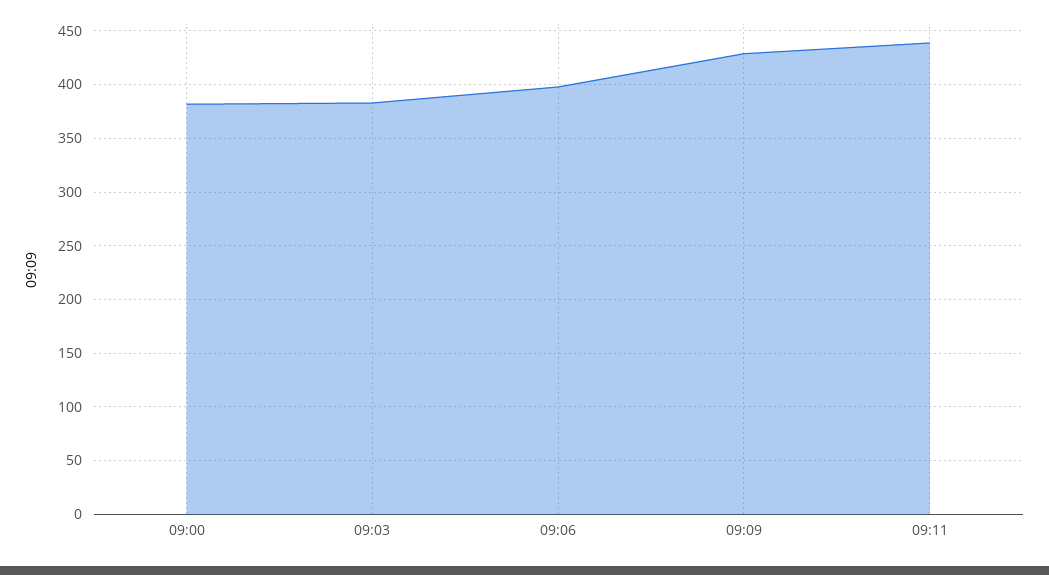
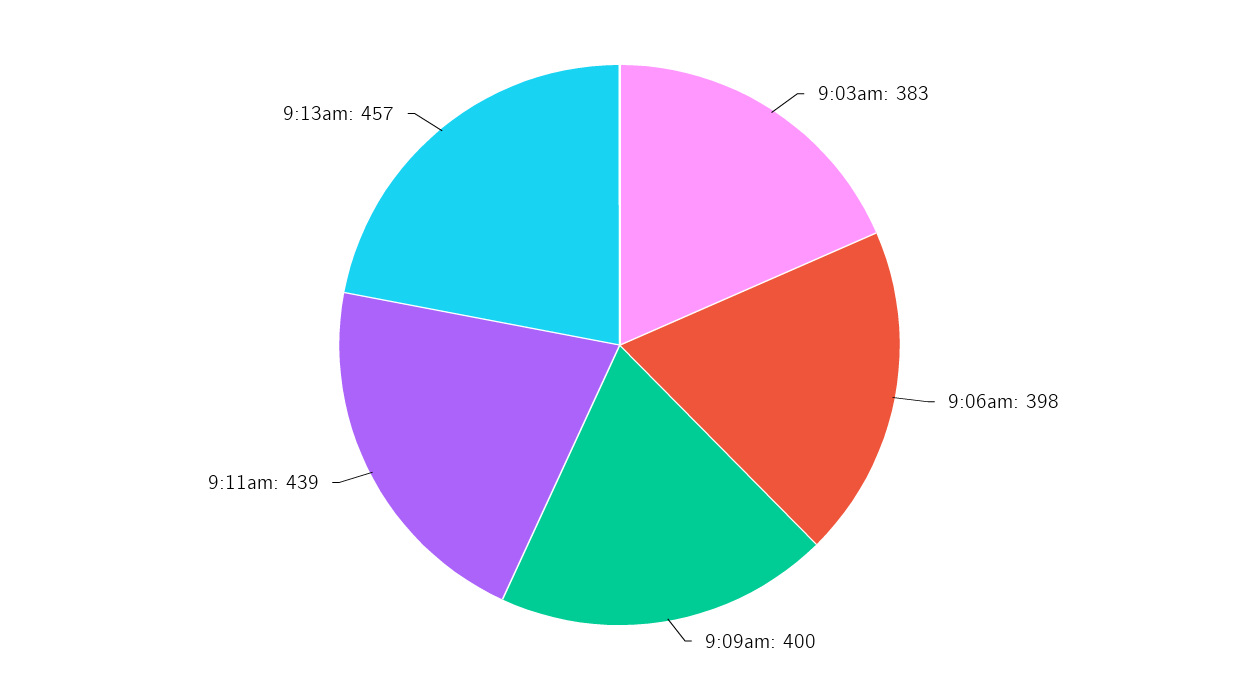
09:00: 380 -> none
09:09: 430 -> 400
9:13am: none -> 457

